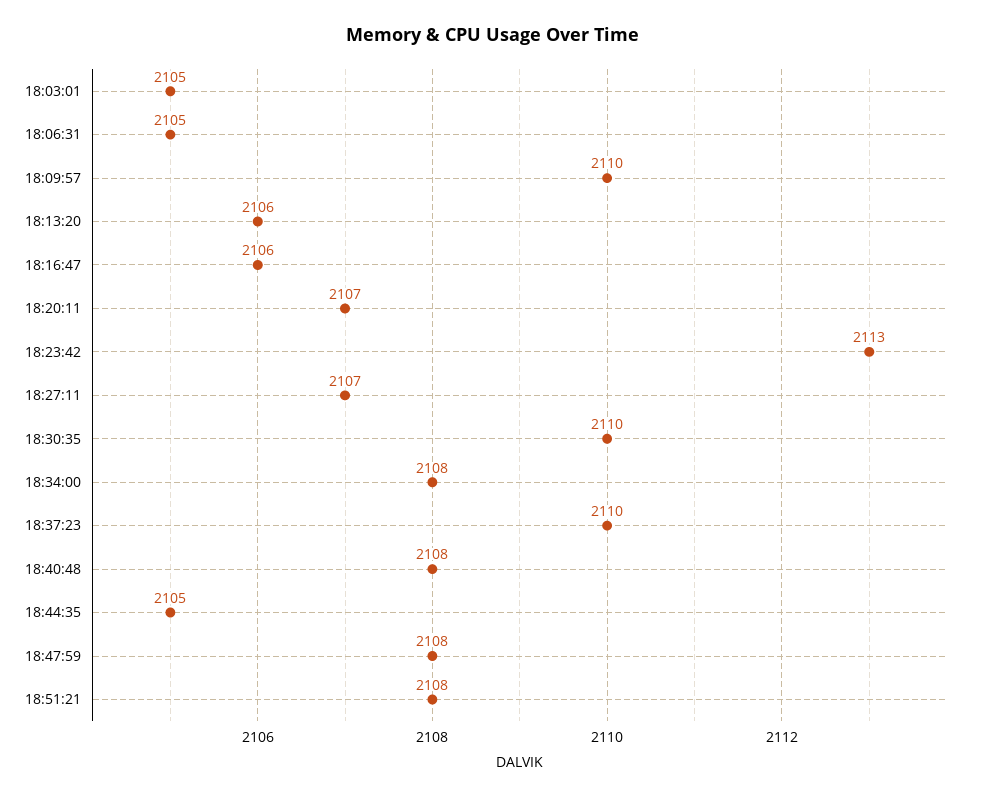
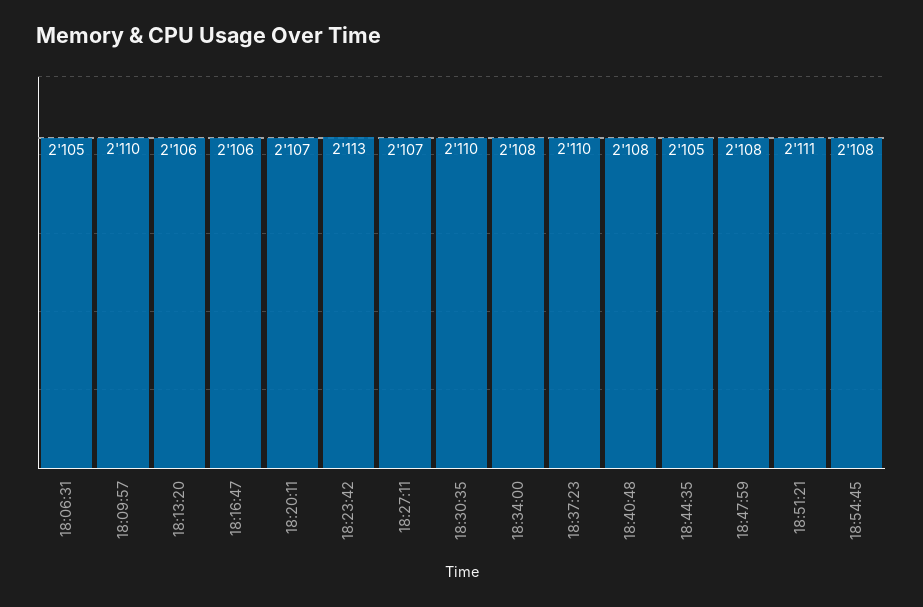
18:03:01: 2105 -> none
18:51:21: 2108 -> 2111
18:54:45: none -> 2108

